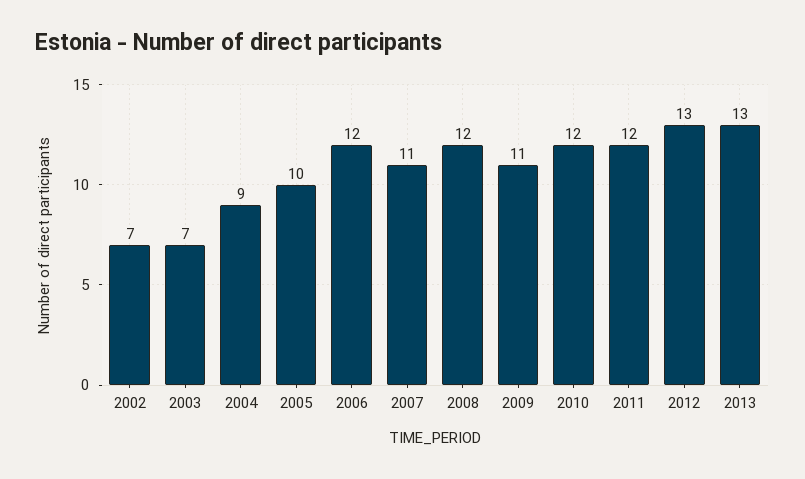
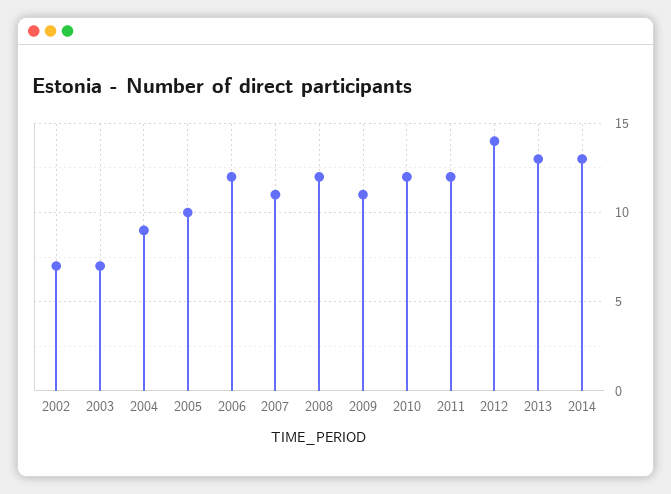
2012: 13 -> 14
2014: none -> 13

